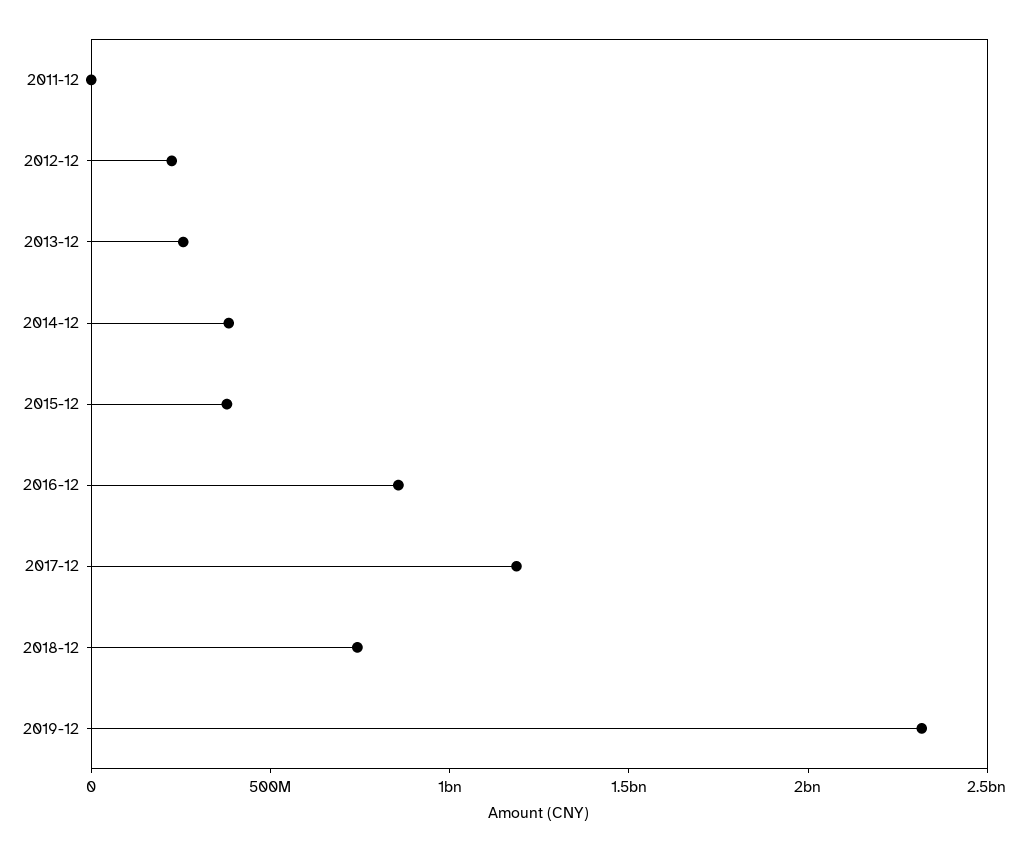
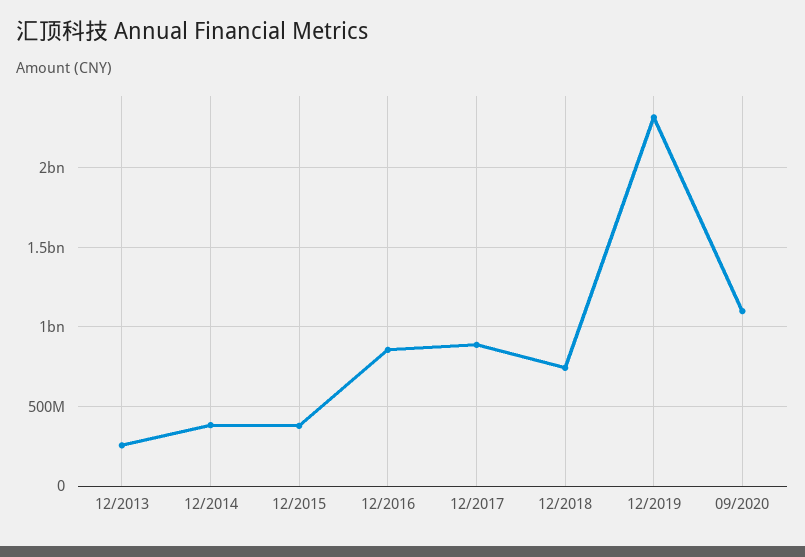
2011-12: 0 -> none
2012-12: 200000000 -> none
2017-12: 1200000000 -> 900000000
09/2020: none -> 1100000000

